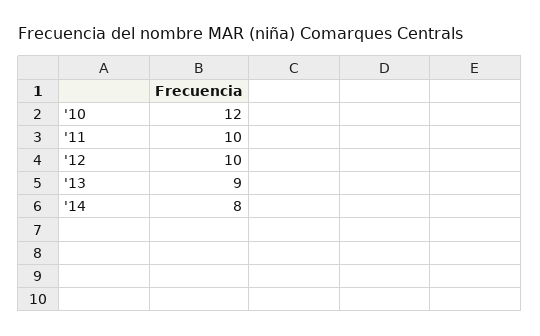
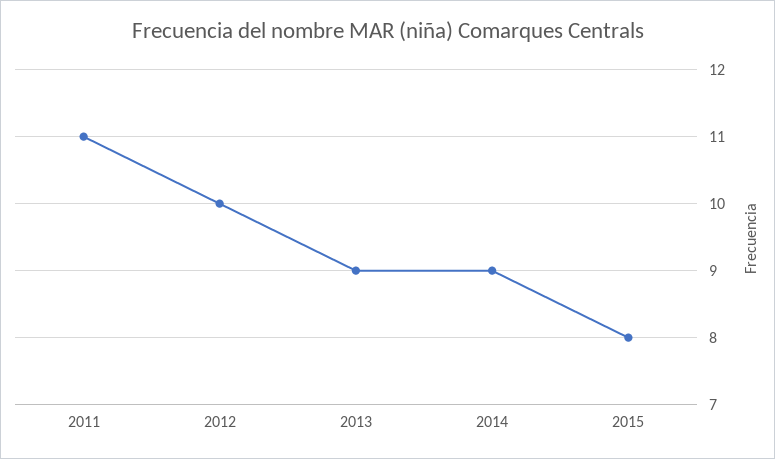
'10: 12 -> none
'11: 10 -> 11
'14: 8 -> 9
2015: none -> 8

